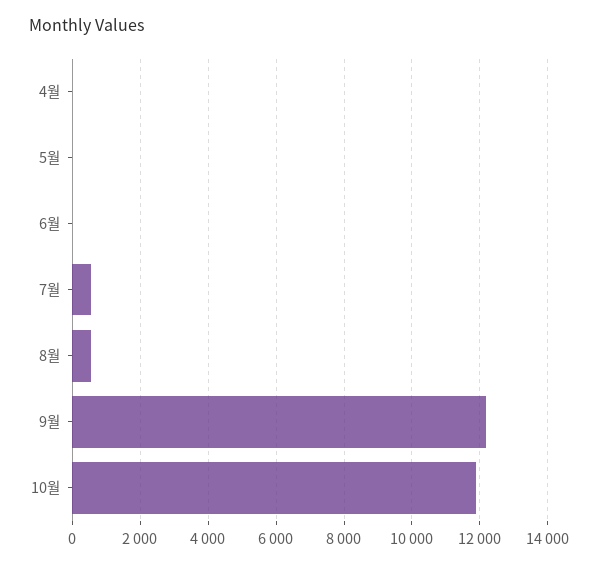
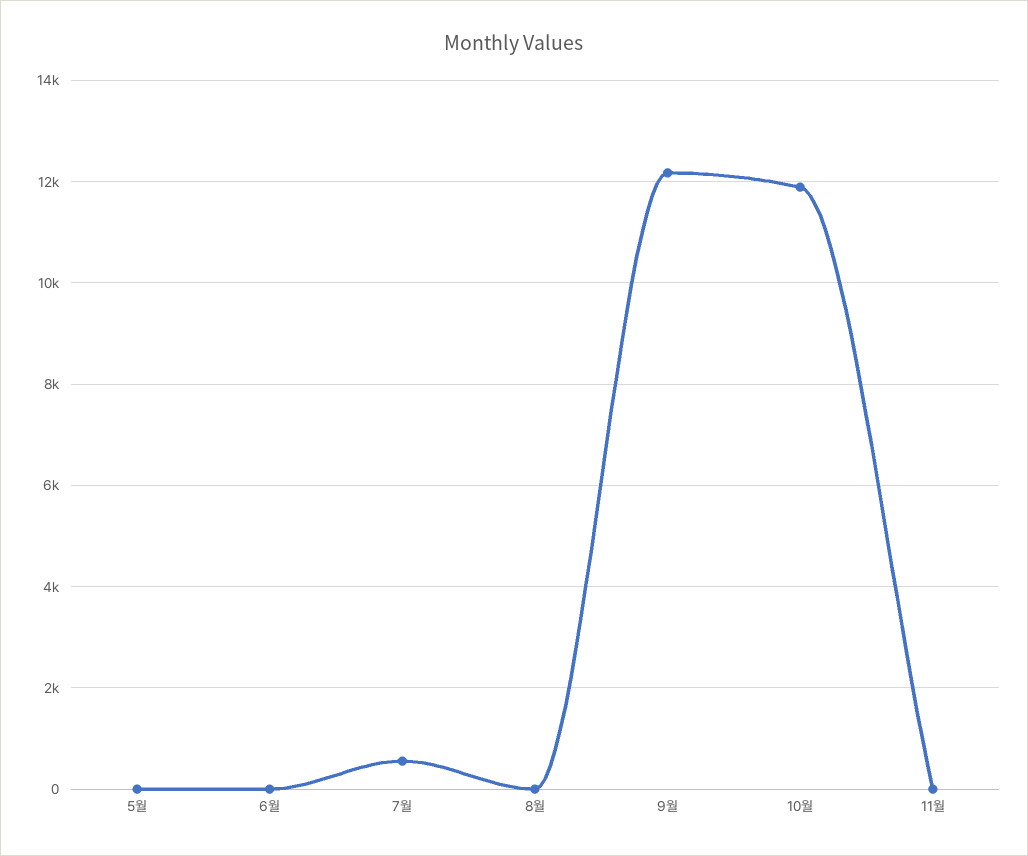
4월: 0 -> none
8월: 600 -> 0
11월: none -> 0

